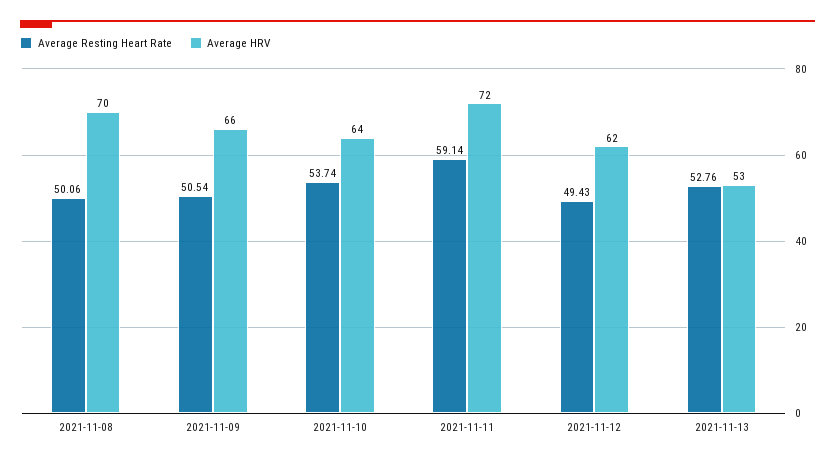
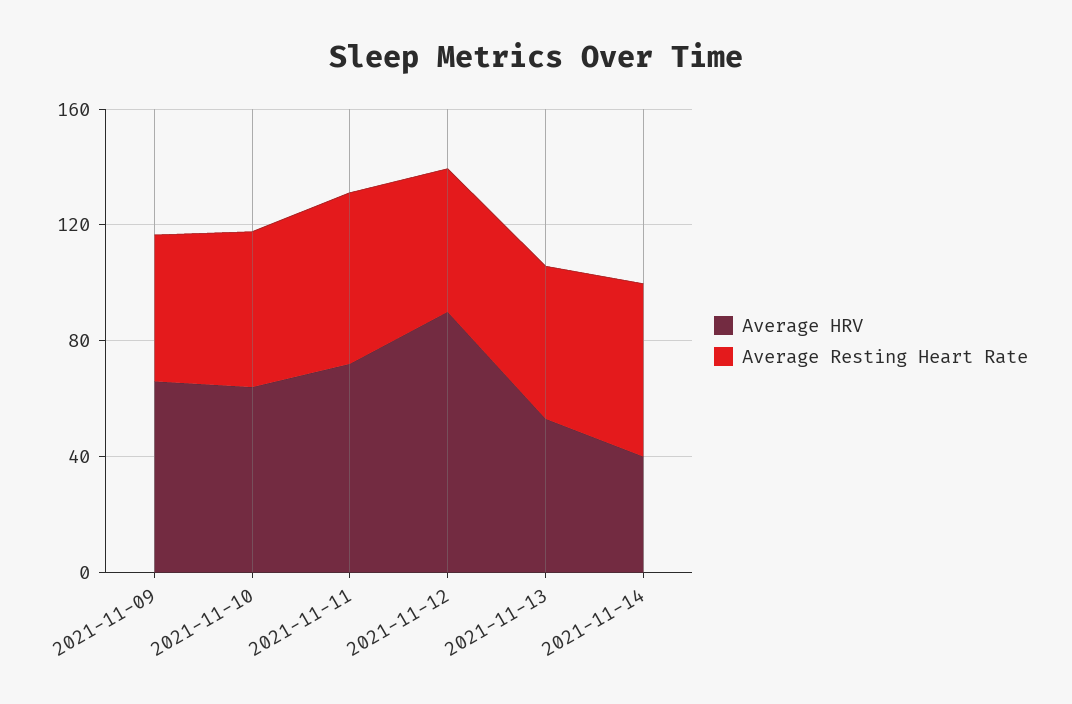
Average Resting Heart Rate, 2021-11-08: 50.06 -> none
Average HRV, 2021-11-08: 70 -> none
Average HRV, 2021-11-12: 62 -> 90
Average HRV, 2021-11-14: none -> 40
Average Resting Heart Rate, 2021-11-14: none -> 60

